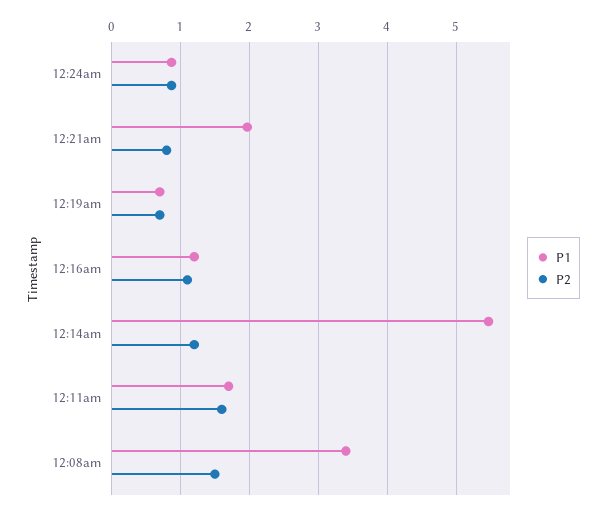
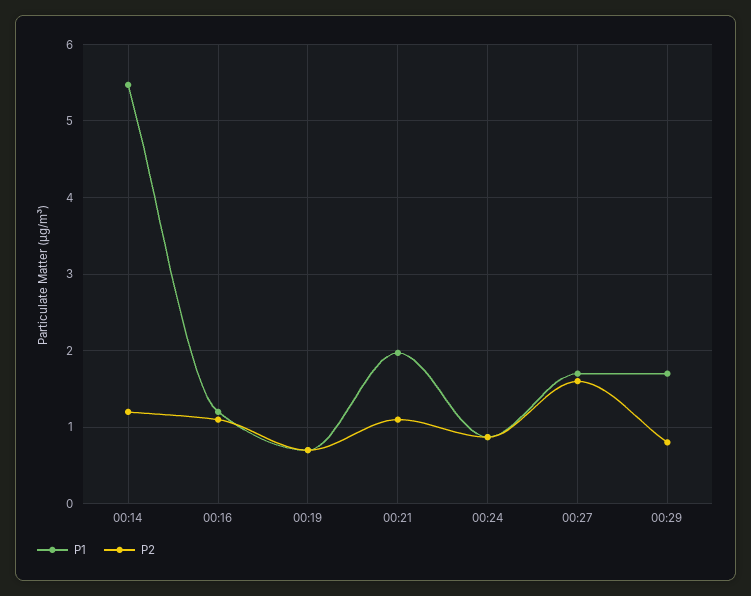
P2, 12:21am: 0.8 -> 1.1
P1, 12:11am: 1.7 -> none
P2, 12:11am: 1.6 -> none
P1, 12:08am: 3.4 -> none
P2, 12:08am: 1.5 -> none
P1, 00:27: none -> 1.7
P2, 00:27: none -> 1.6
P1, 00:29: none -> 1.7
P2, 00:29: none -> 0.8

